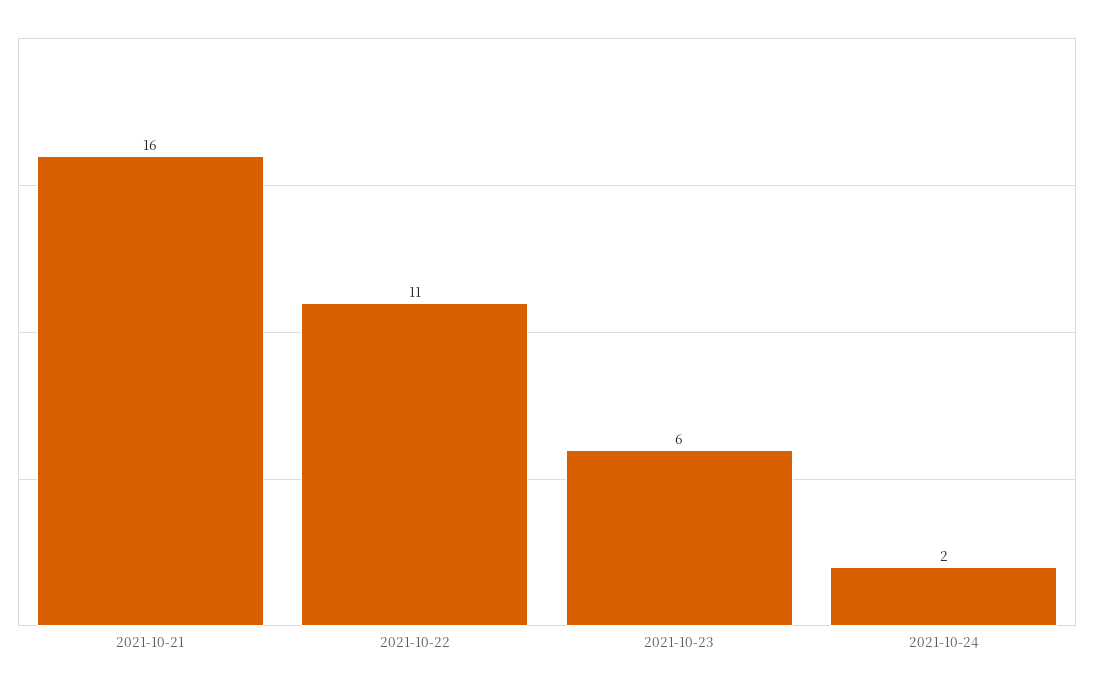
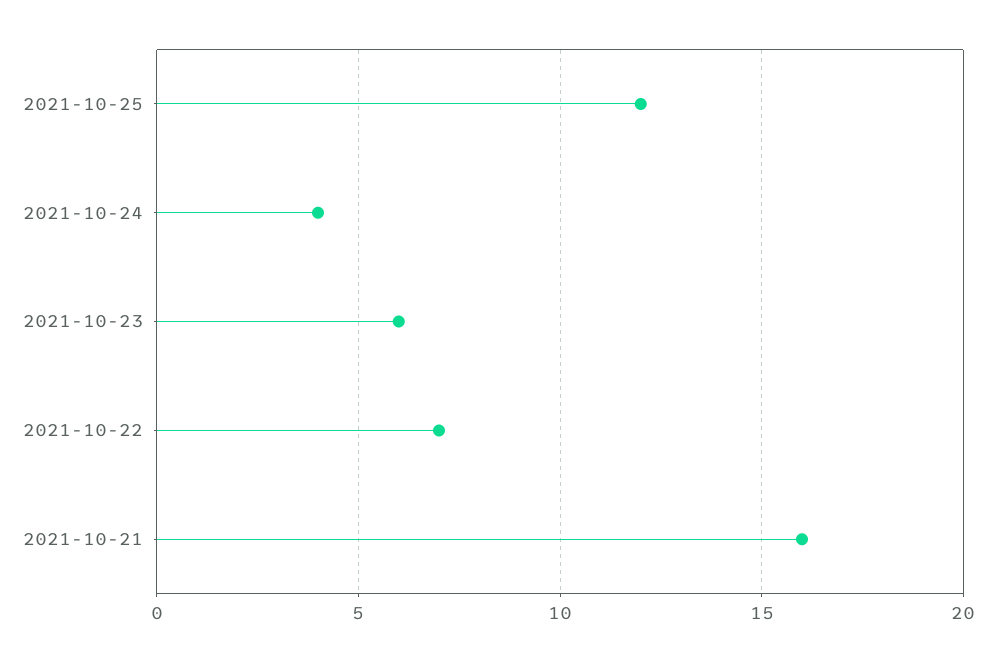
2021-10-22: 11 -> 7
2021-10-24: 2 -> 4
2021-10-25: none -> 12

